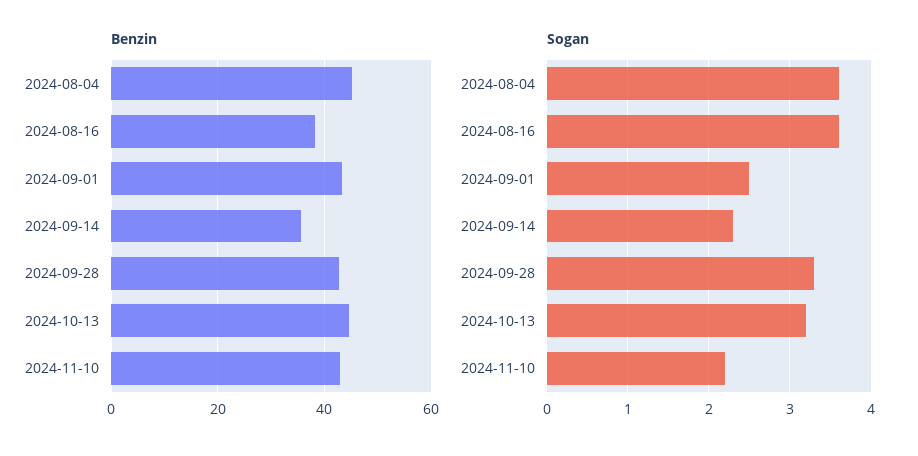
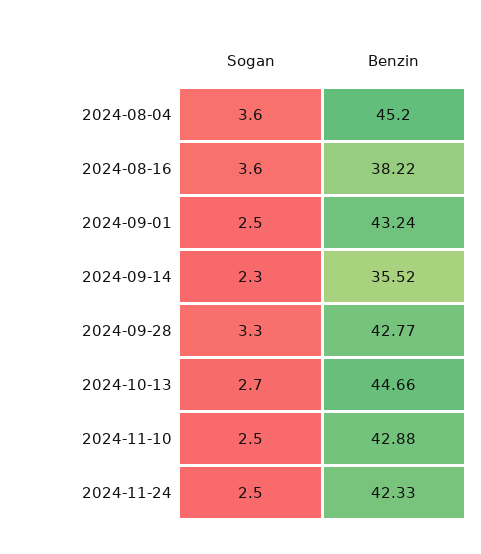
Sogan, 2024-10-13: 3.2 -> 2.7
Sogan, 2024-11-10: 2.2 -> 2.5
Sogan, 2024-11-24: none -> 2.5
Benzin, 2024-11-24: none -> 42.33

